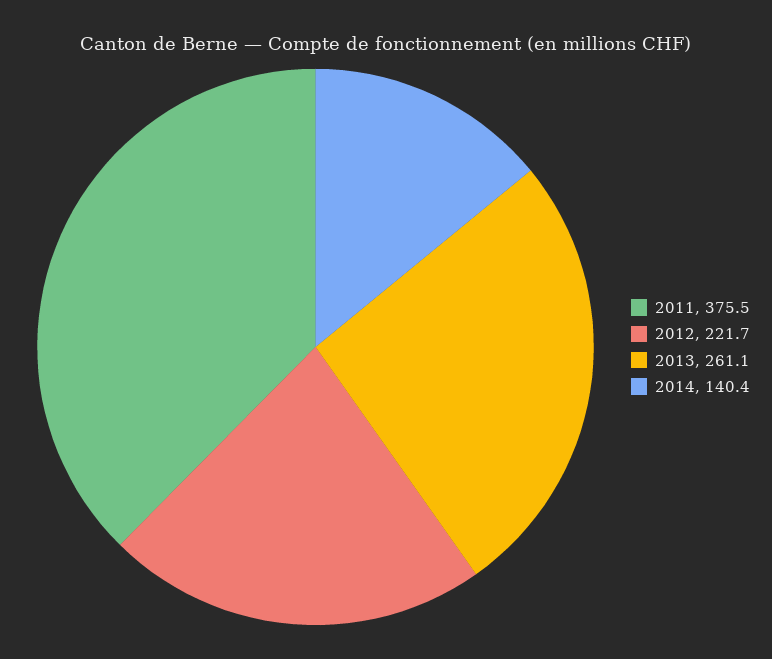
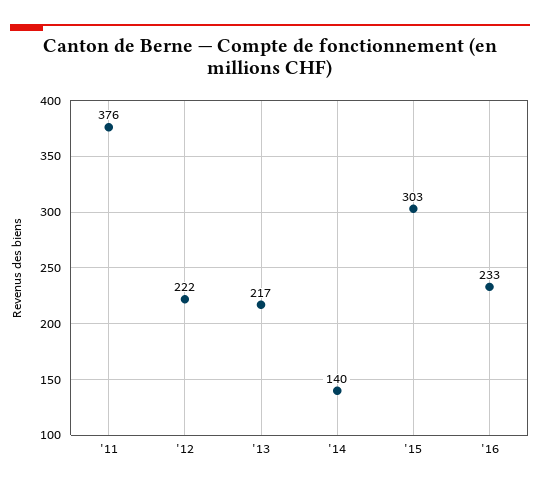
2013: 261.1 -> 217
'15: none -> 303
'16: none -> 233

